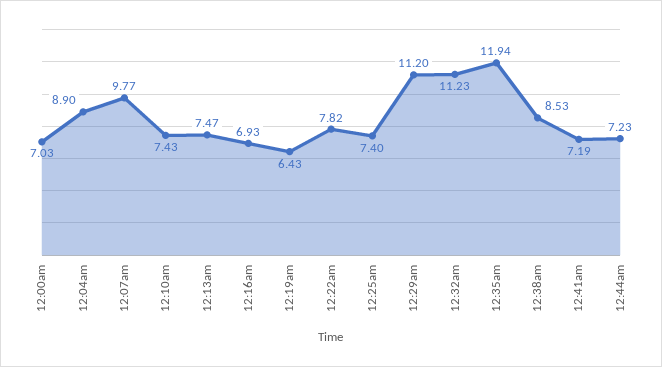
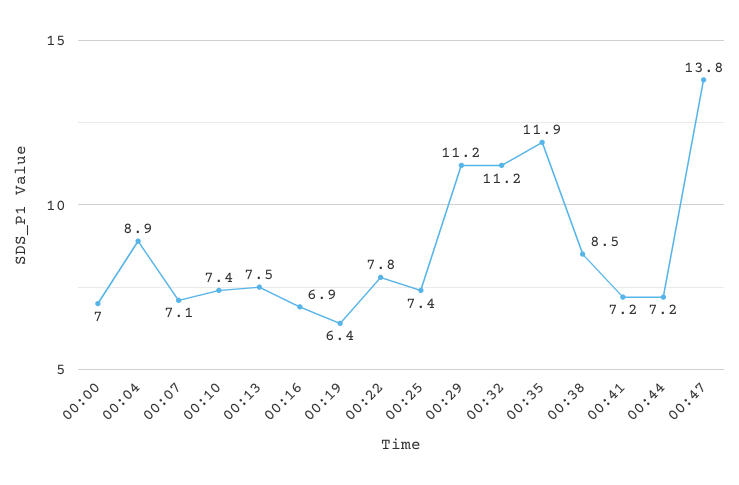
12:07am: 9.77 -> 7.1
00:47: none -> 13.8

